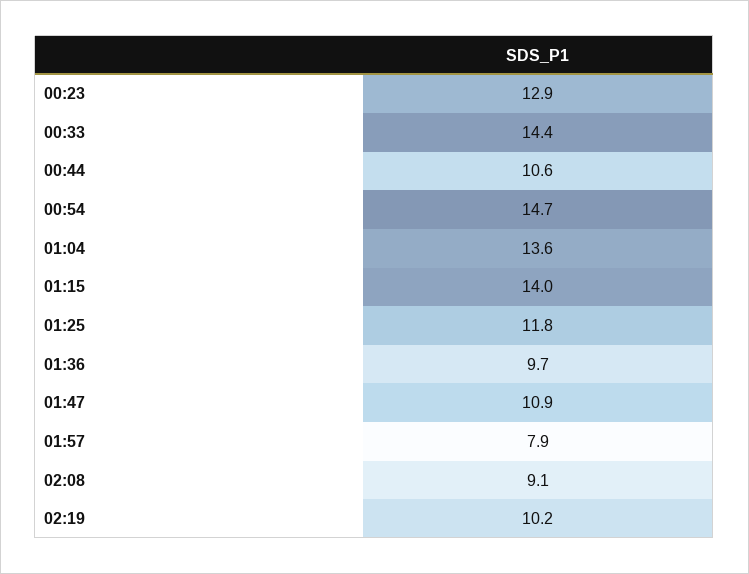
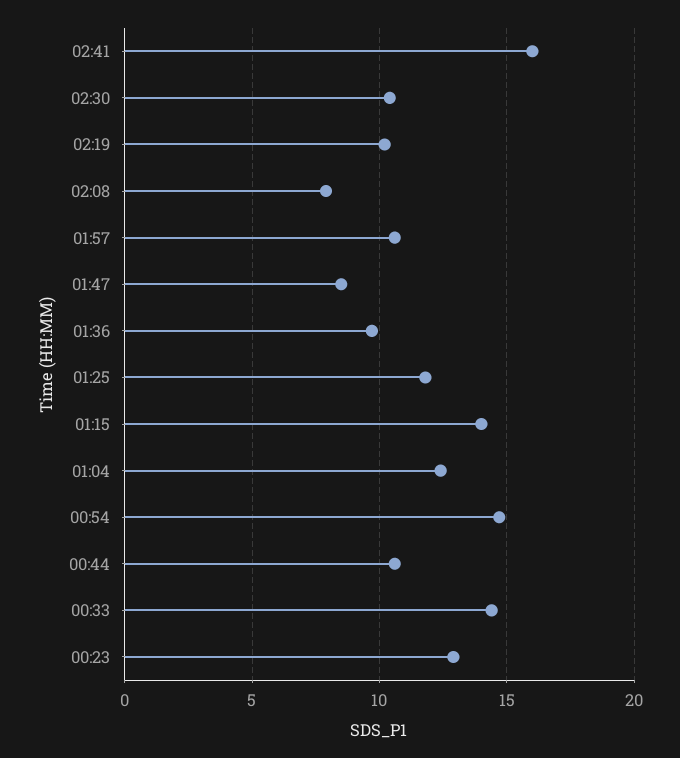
01:04: 13.6 -> 12.5
01:47: 10.9 -> 8.5
01:57: 7.9 -> 10.5
02:08: 9.1 -> 8
02:41: none -> 16
02:30: none -> 10.5

